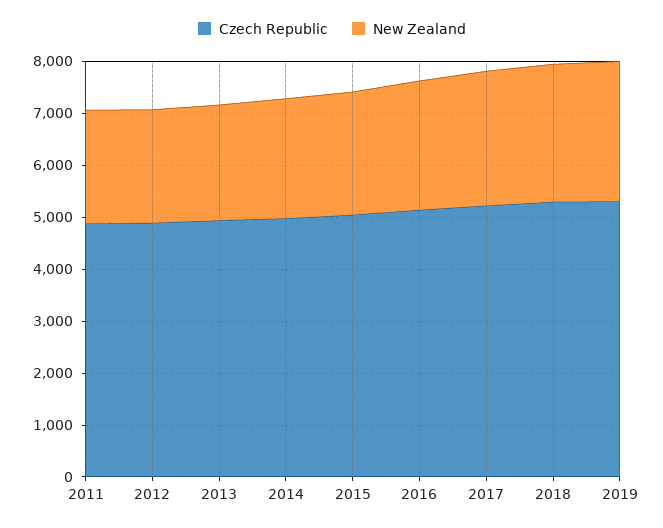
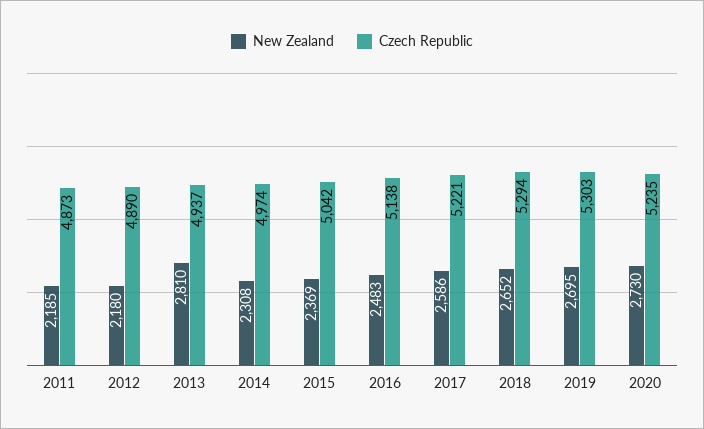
New Zealand, 2013: 2200 -> 2810
New Zealand, 2020: none -> 2730
Czech Republic, 2020: none -> 5235

